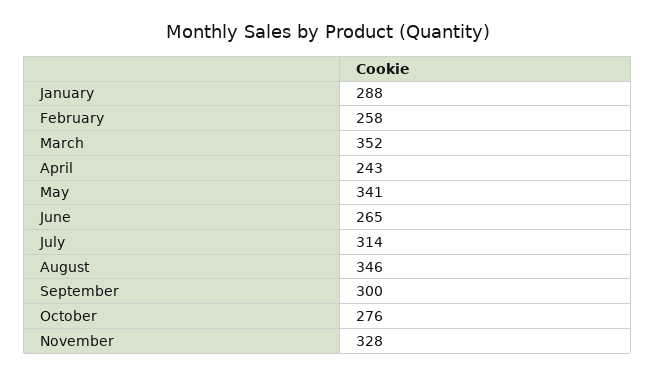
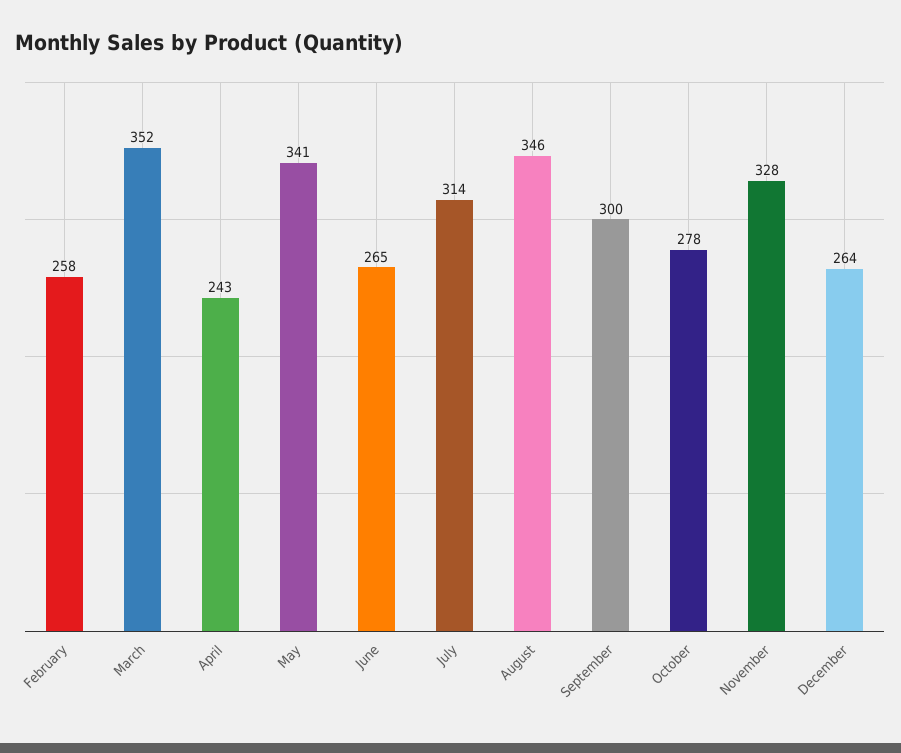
January: 288 -> none
October: 276 -> 278
December: none -> 264

